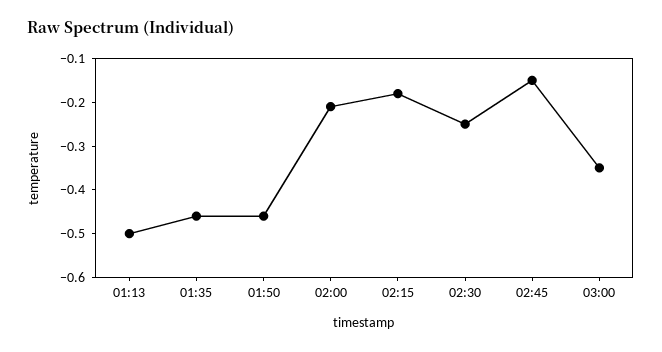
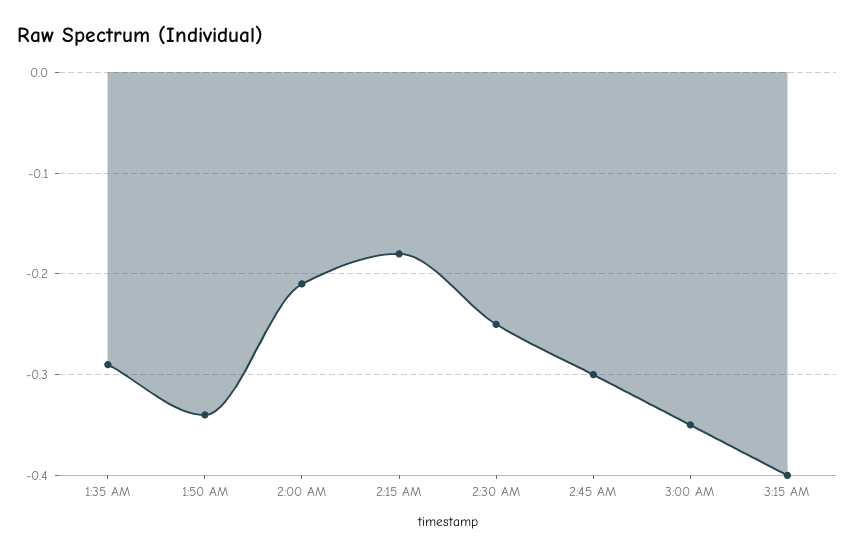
01:13: -0.5 -> none
01:35: -0.45 -> -0.29
01:50: -0.45 -> -0.34
02:45: -0.15 -> -0.3
3:15 AM: none -> -0.4

